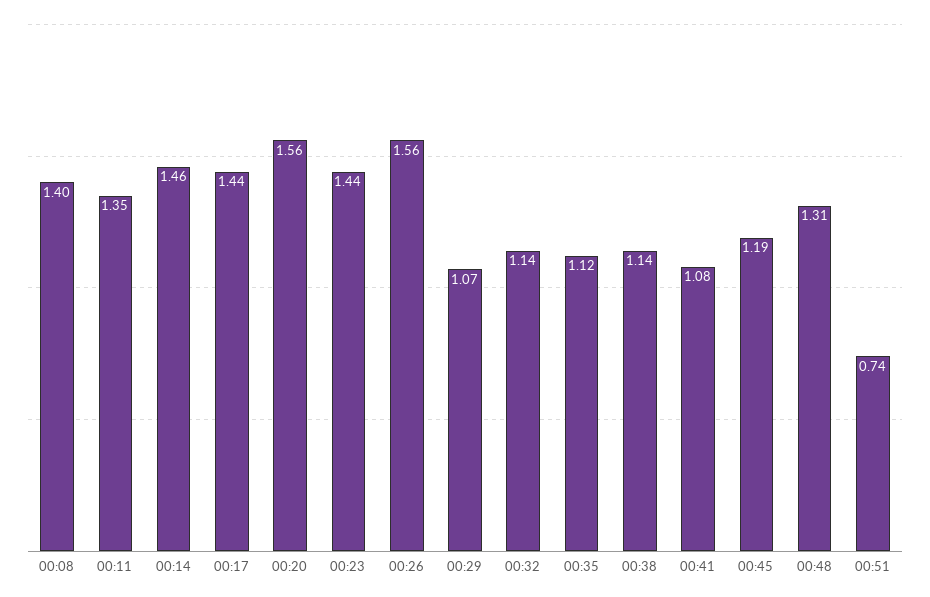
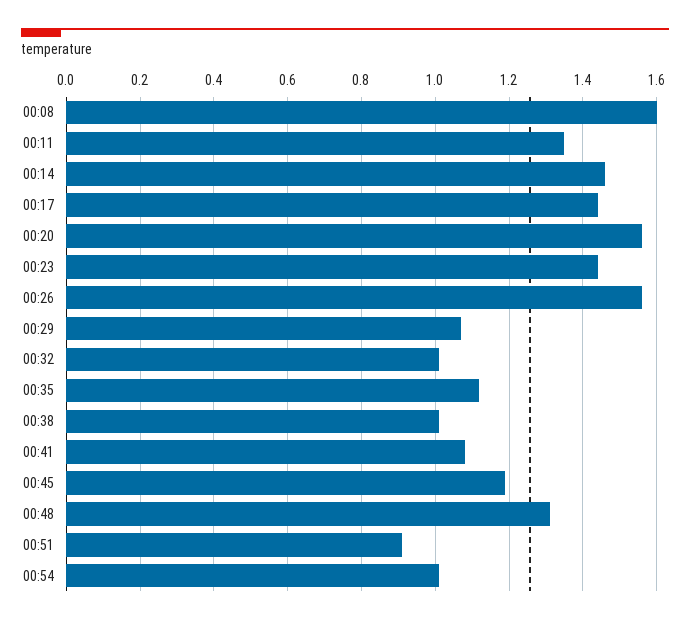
00:08: 1.4 -> 1.6
00:32: 1.14 -> 1
00:38: 1.14 -> 1
00:51: 0.74 -> 0.9
00:54: none -> 1

